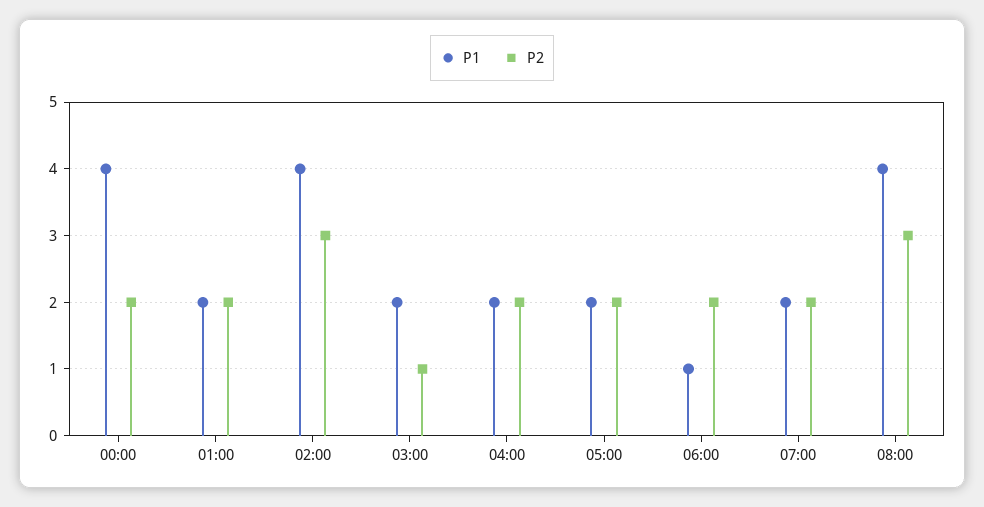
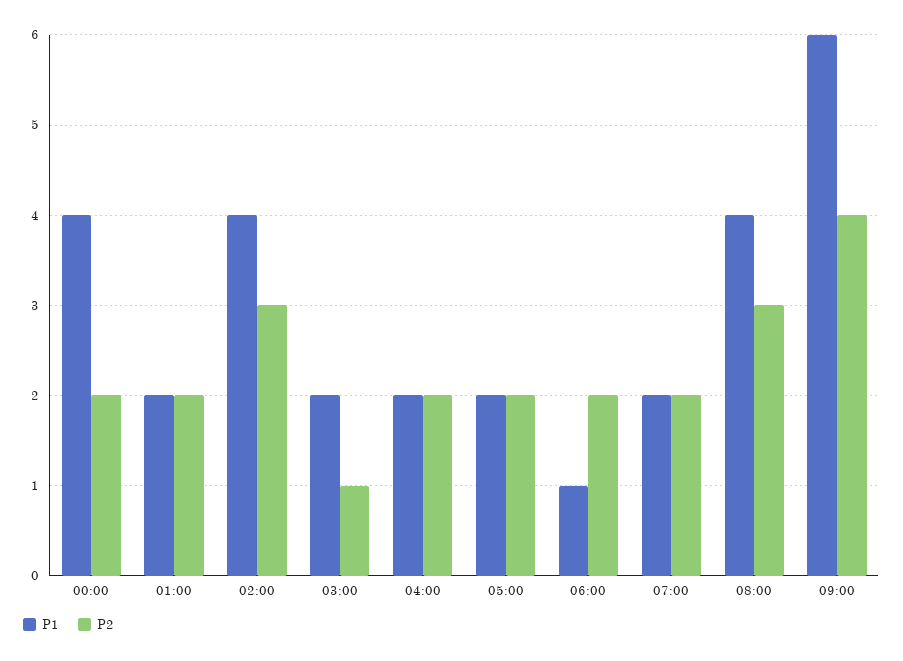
P1, 09:00: none -> 6
P2, 09:00: none -> 4

